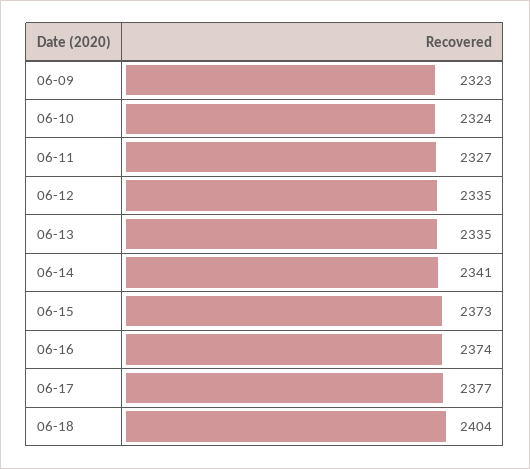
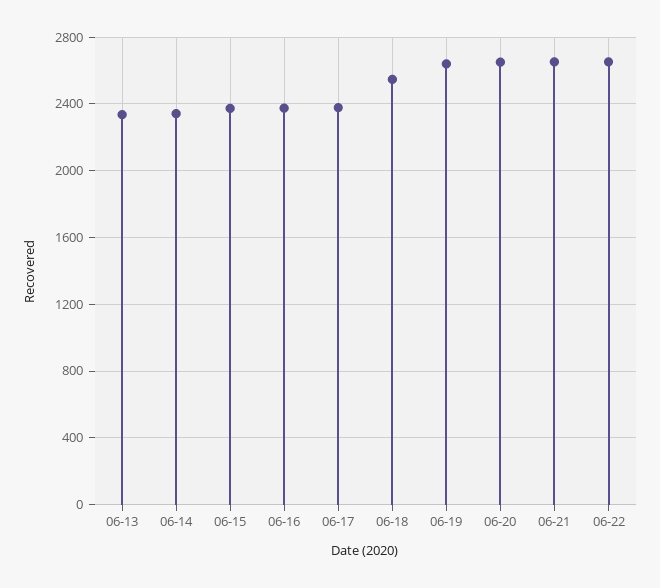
06-09: 2323 -> none
06-10: 2324 -> none
06-11: 2327 -> none
06-12: 2335 -> none
06-18: 2404 -> 2550
06-19: none -> 2650
06-20: none -> 2650
06-21: none -> 2650
06-22: none -> 2650

